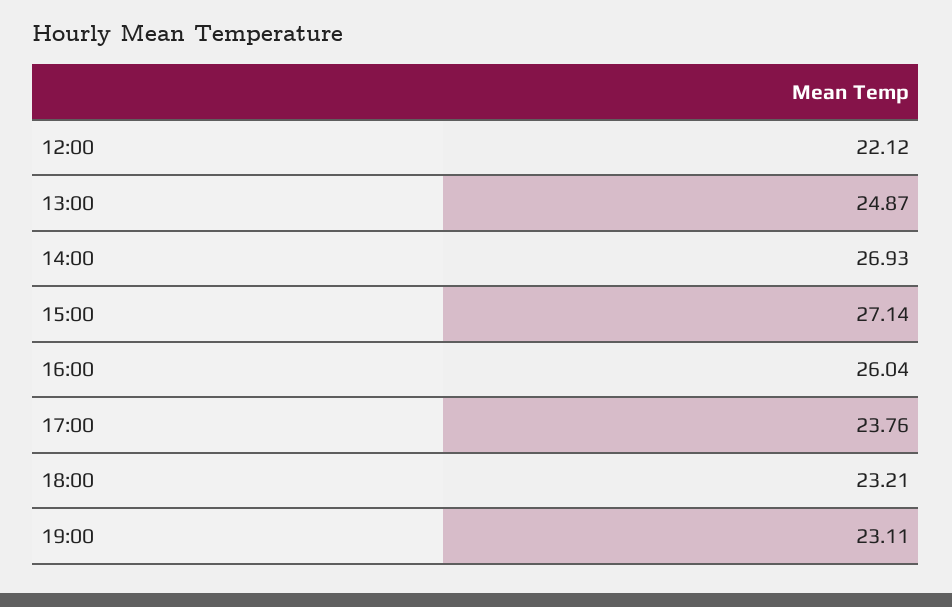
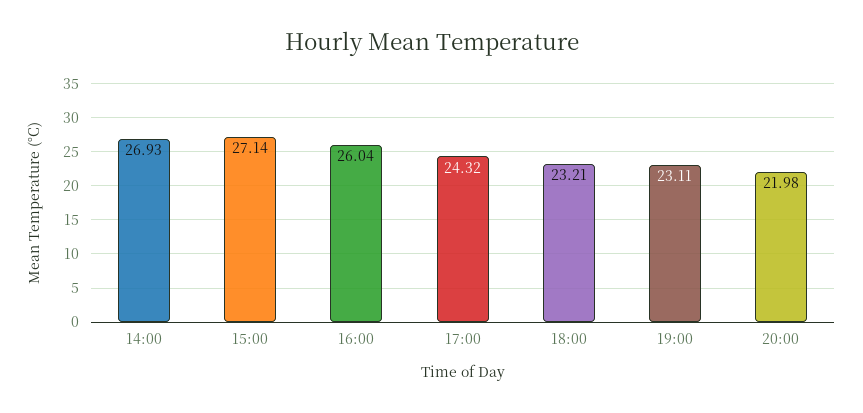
12:00: 22.12 -> none
13:00: 24.87 -> none
17:00: 23.76 -> 24.32
20:00: none -> 21.98

